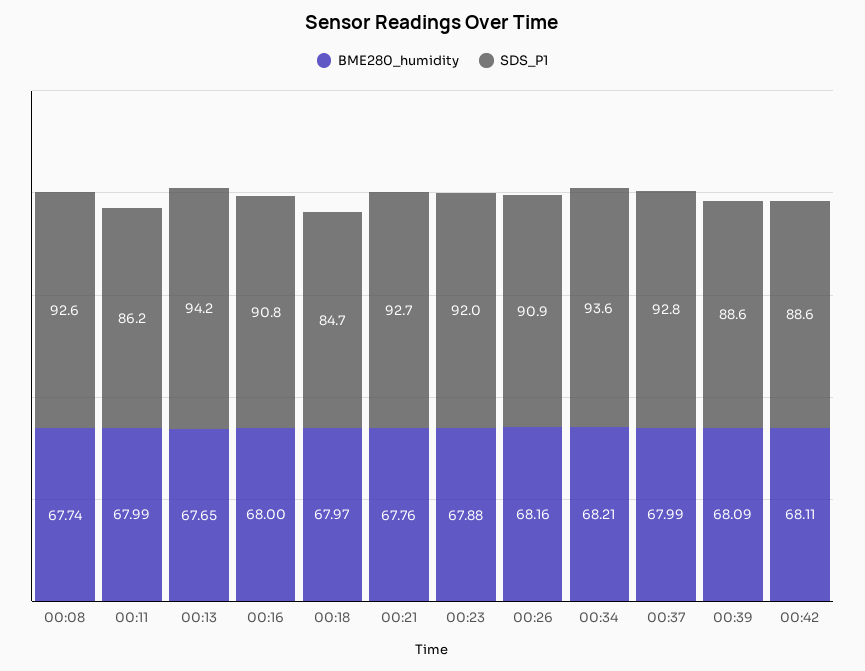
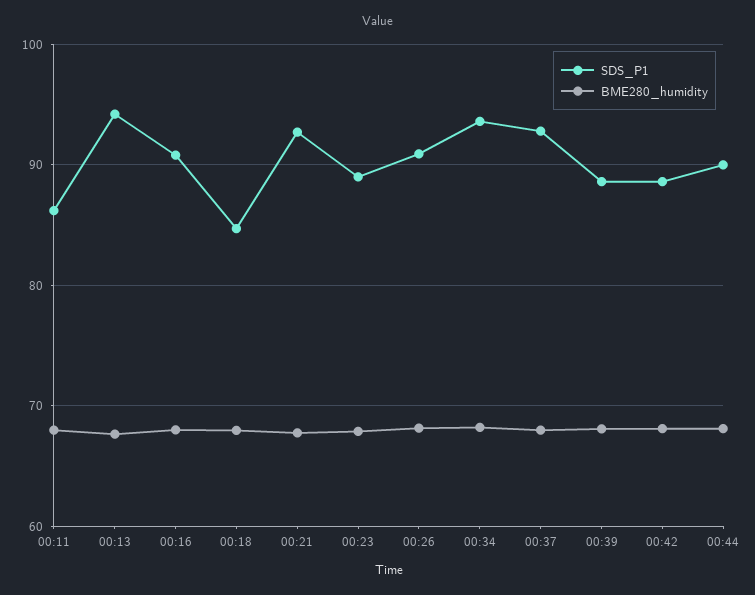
BME280_humidity, 00:08: 67.74 -> none
SDS_P1, 00:08: 92.6 -> none
SDS_P1, 00:23: 92 -> 89
SDS_P1, 00:44: none -> 90
BME280_humidity, 00:44: none -> 68

